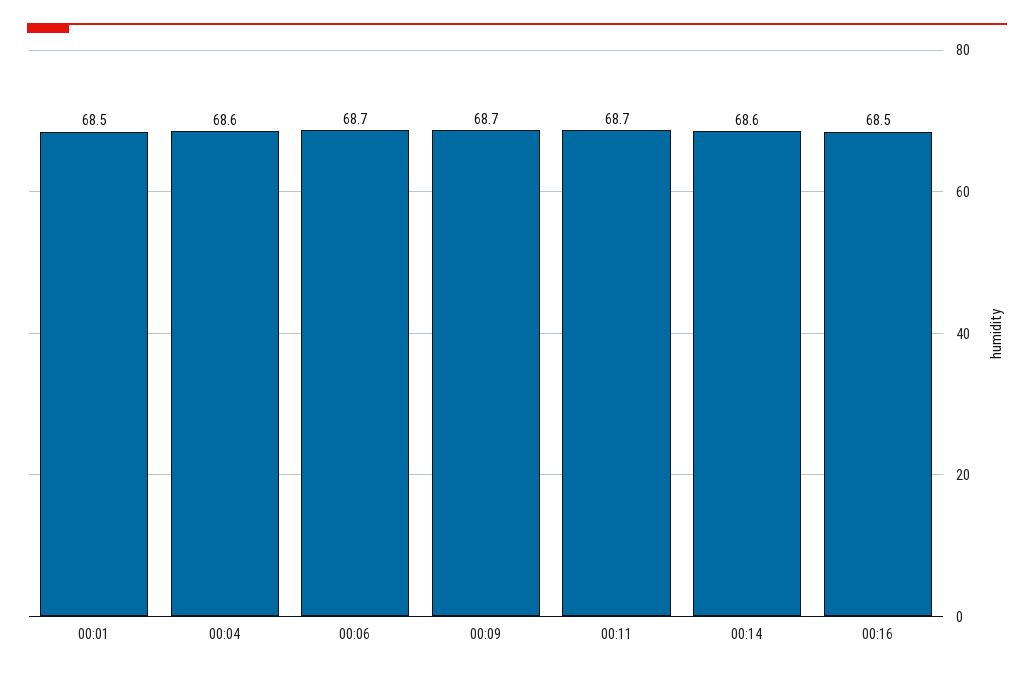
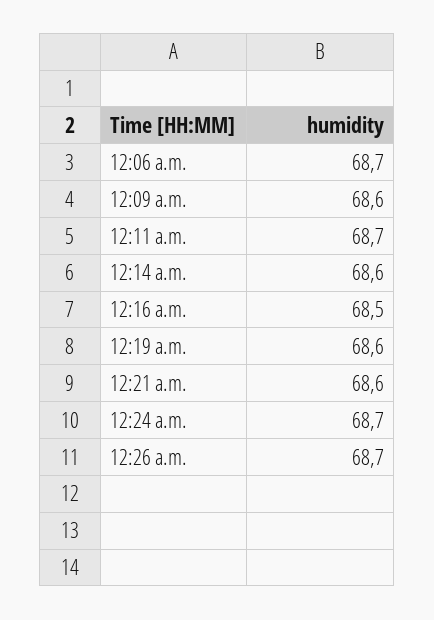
00:01: 68.5 -> none
00:04: 68.6 -> none
00:09: 68.7 -> 68.6
12:19 a.m.: none -> 68.6
12:21 a.m.: none -> 68.6
12:24 a.m.: none -> 68.7
12:26 a.m.: none -> 68.7

